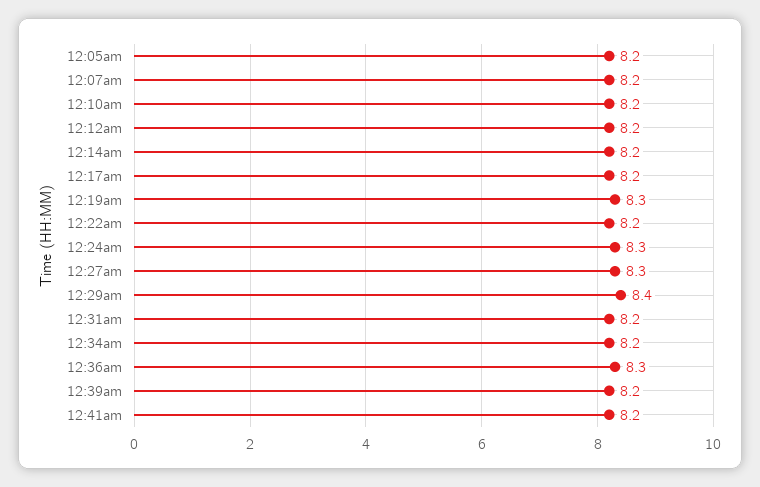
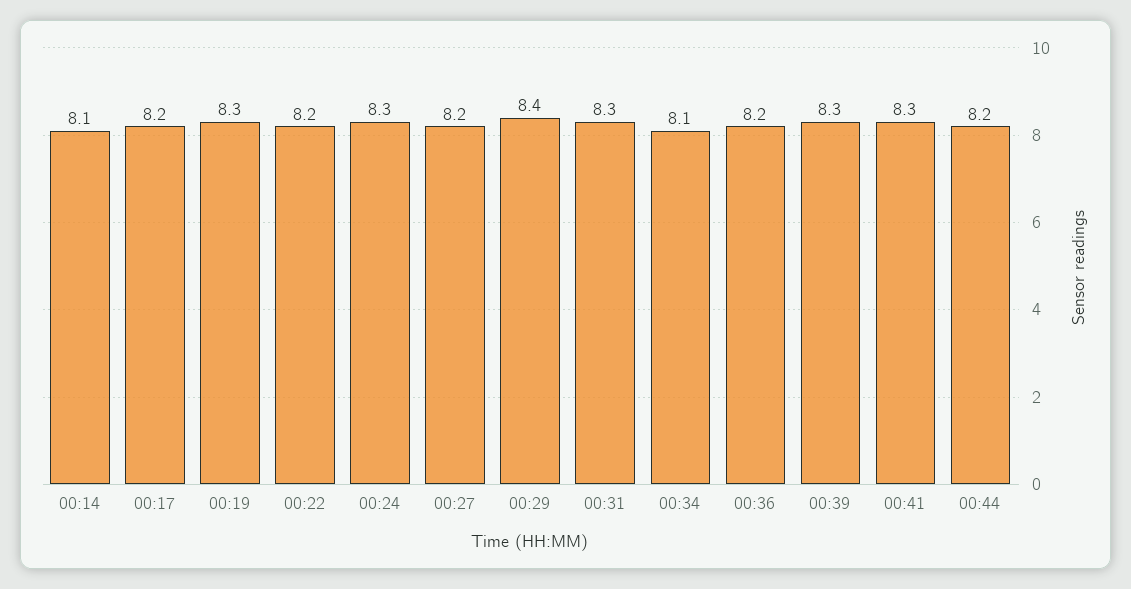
12:05am: 8.2 -> none
12:07am: 8.2 -> none
12:10am: 8.2 -> none
12:12am: 8.2 -> none
12:14am: 8.2 -> 8.1
12:27am: 8.3 -> 8.2
12:31am: 8.2 -> 8.3
12:34am: 8.2 -> 8.1
12:36am: 8.3 -> 8.2
12:39am: 8.2 -> 8.3
12:41am: 8.2 -> 8.3
00:44: none -> 8.2

